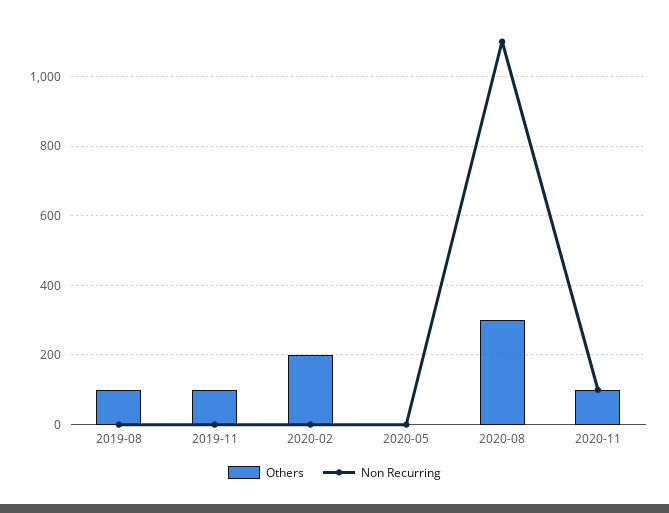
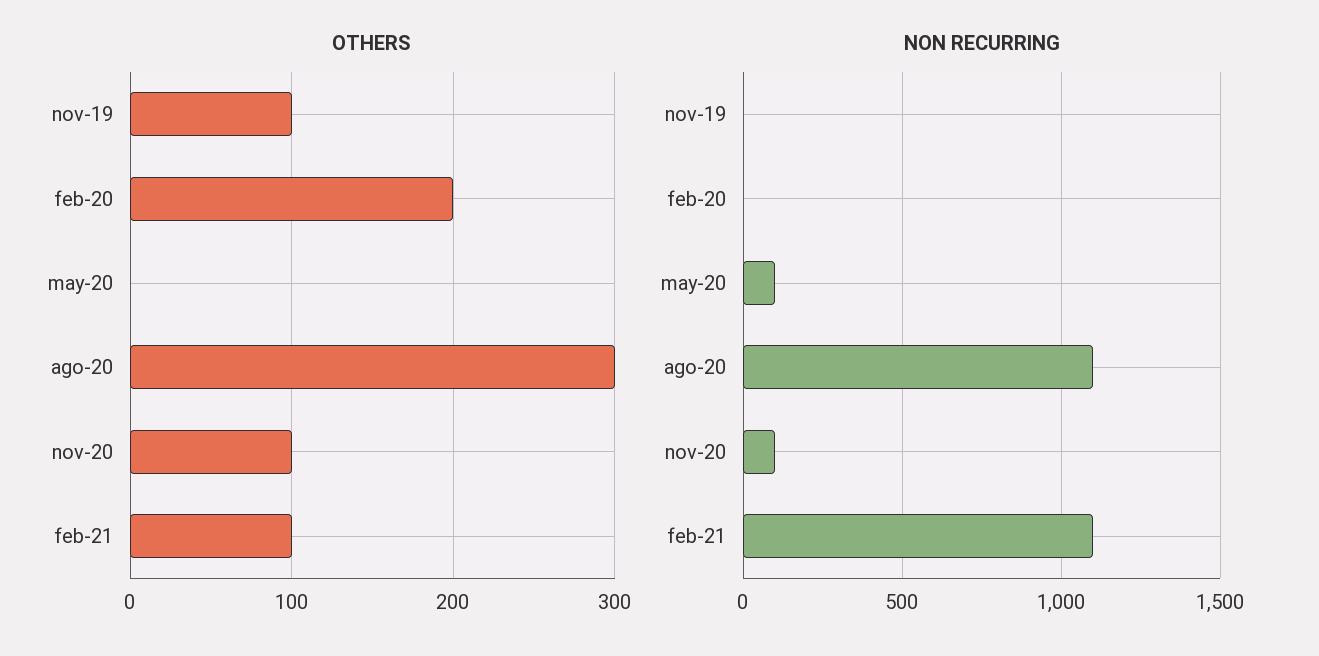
Others, 2019-08: 100 -> none
Non Recurring, 2019-08: 0 -> none
Non Recurring, 2020-05: 0 -> 100
Others, feb-21: none -> 100
Non Recurring, feb-21: none -> 1100

